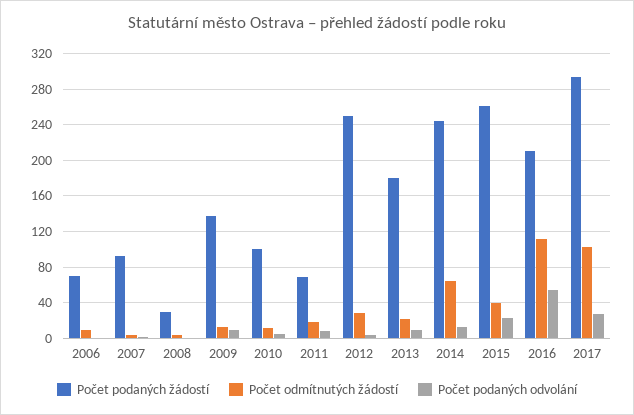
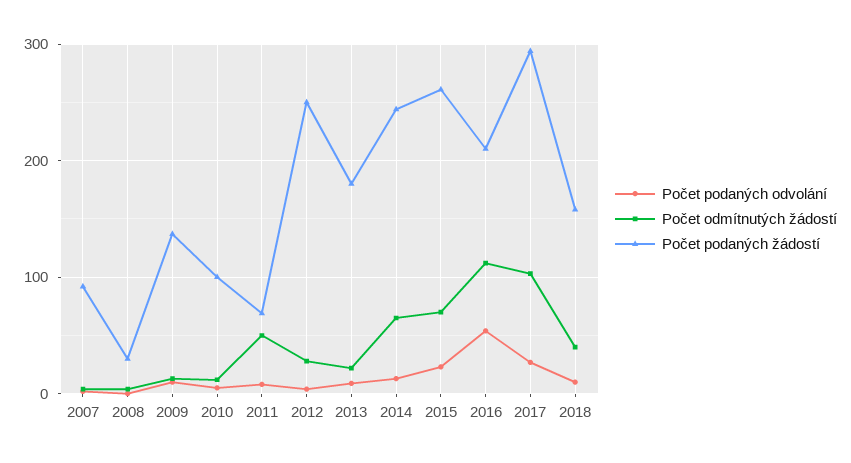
Počet podaných žádostí, 2006: 70 -> none
Počet odmítnutých žádostí, 2006: 10 -> none
Počet podaných odvolání, 2006: 0 -> none
Počet odmítnutých žádostí, 2011: 20 -> 50
Počet odmítnutých žádostí, 2015: 40 -> 70
Počet podaných odvolání, 2018: none -> 10
Počet odmítnutých žádostí, 2018: none -> 40
Počet podaných žádostí, 2018: none -> 160

